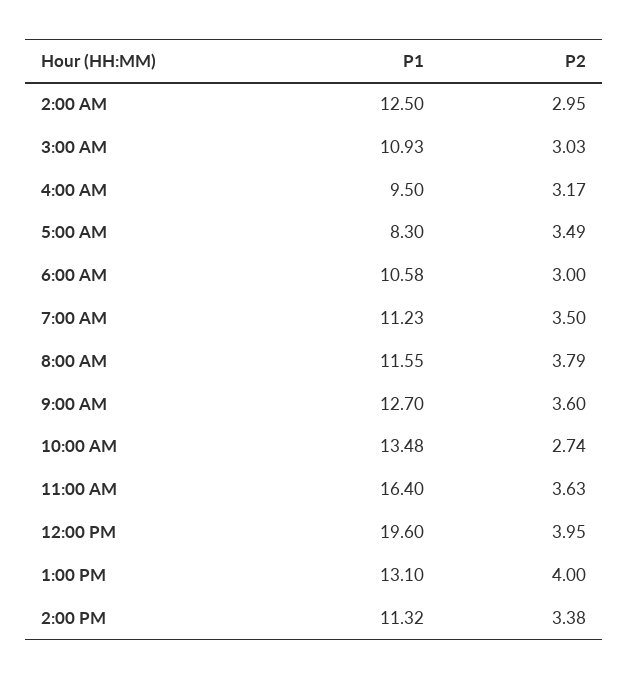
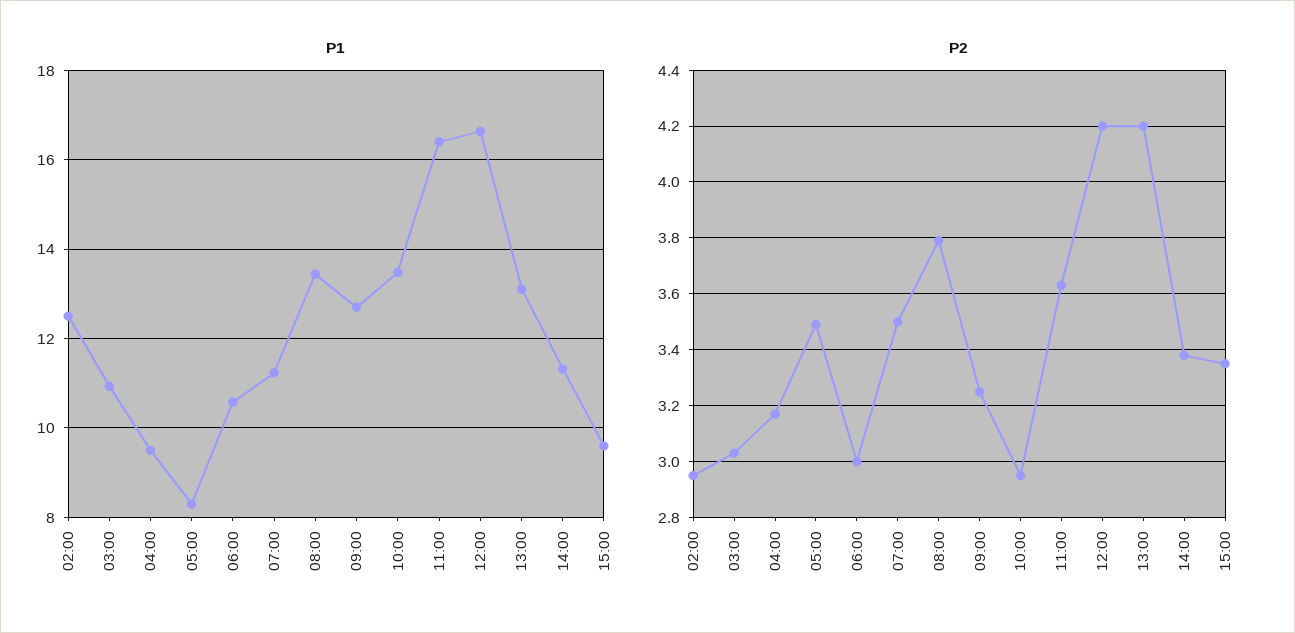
P1, 8:00 AM: 11.55 -> 13.4
P2, 9:00 AM: 3.6 -> 3.25
P2, 10:00 AM: 2.74 -> 2.95
P1, 12:00 PM: 19.6 -> 16.6
P2, 12:00 PM: 3.95 -> 4.2
P2, 1:00 PM: 4 -> 4.2
P1, 15:00: none -> 9.6
P2, 15:00: none -> 3.35

